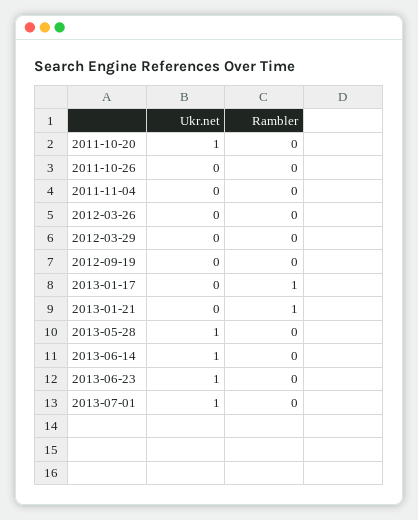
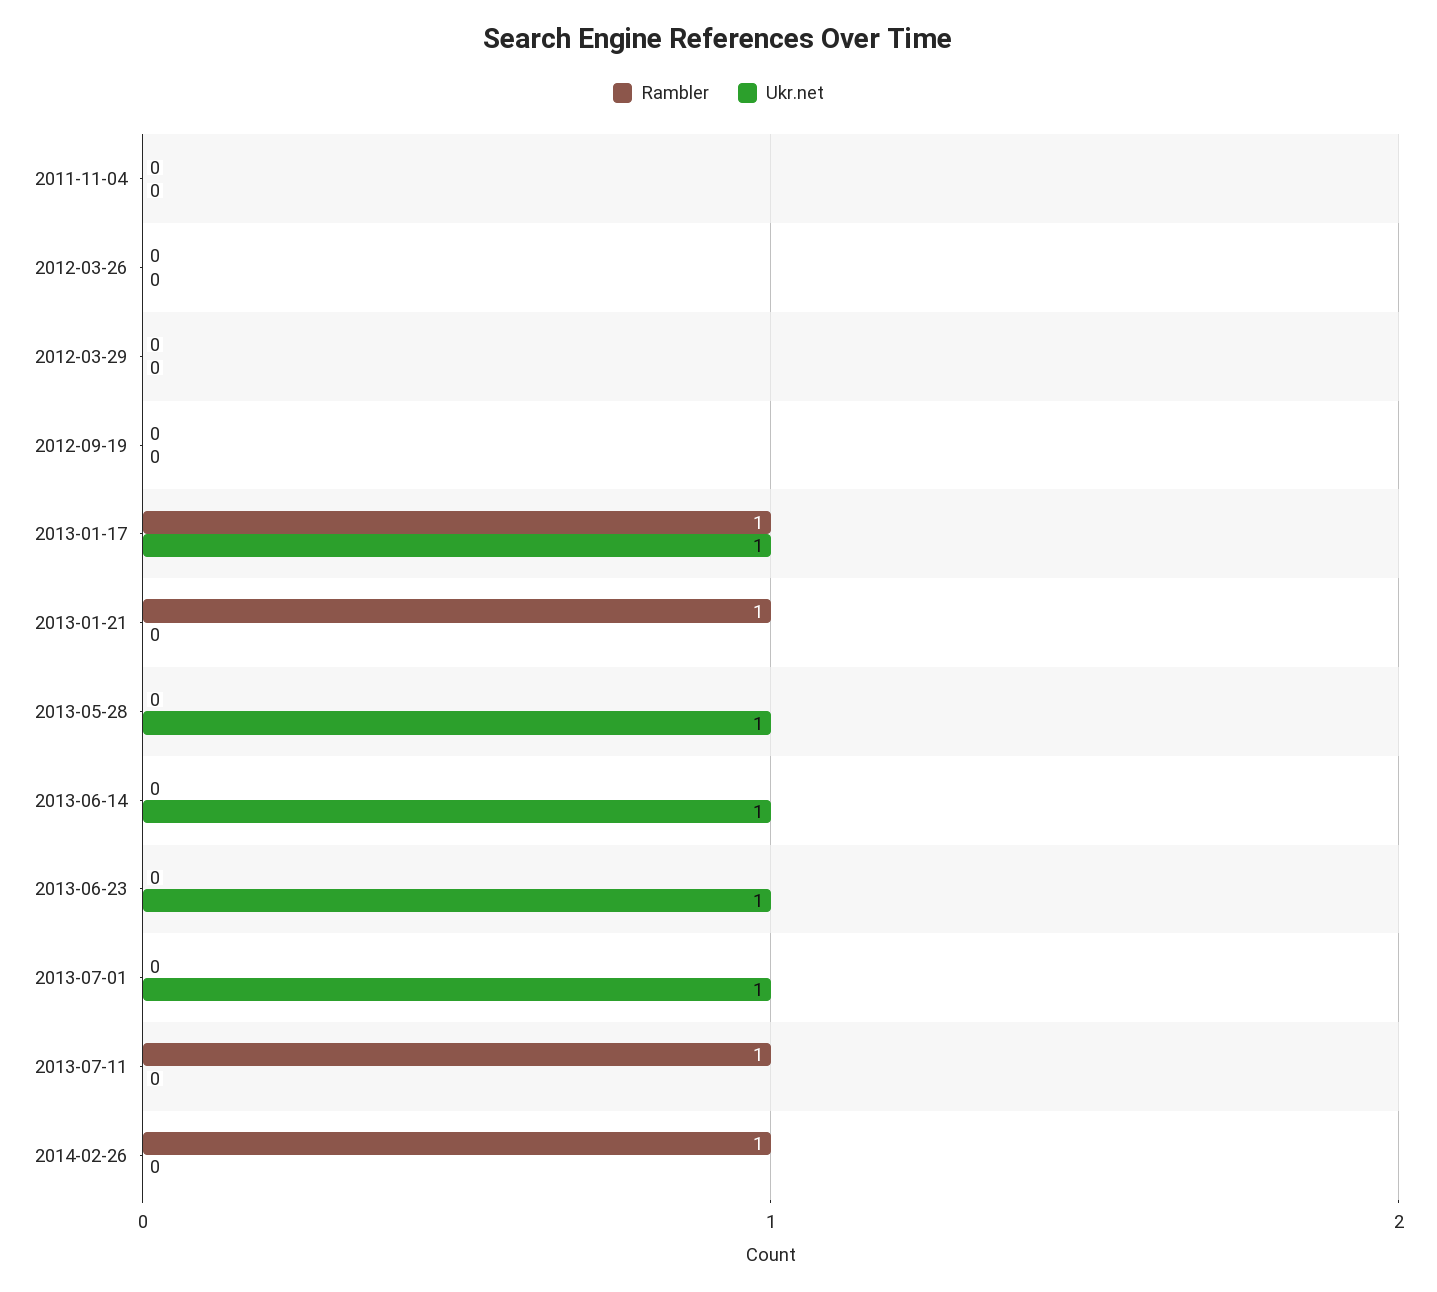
Ukr.net, 2011-10-20: 1 -> none
Rambler, 2011-10-20: 0 -> none
Ukr.net, 2011-10-26: 0 -> none
Rambler, 2011-10-26: 0 -> none
Ukr.net, 2013-01-17: 0 -> 1
Rambler, 2013-07-11: none -> 1
Ukr.net, 2013-07-11: none -> 0
Rambler, 2014-02-26: none -> 1
Ukr.net, 2014-02-26: none -> 0

